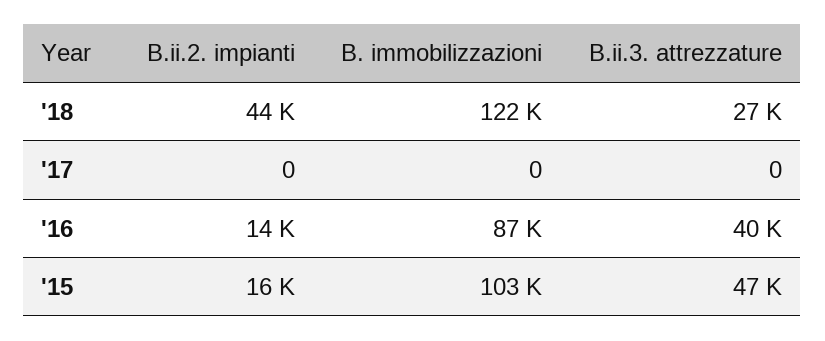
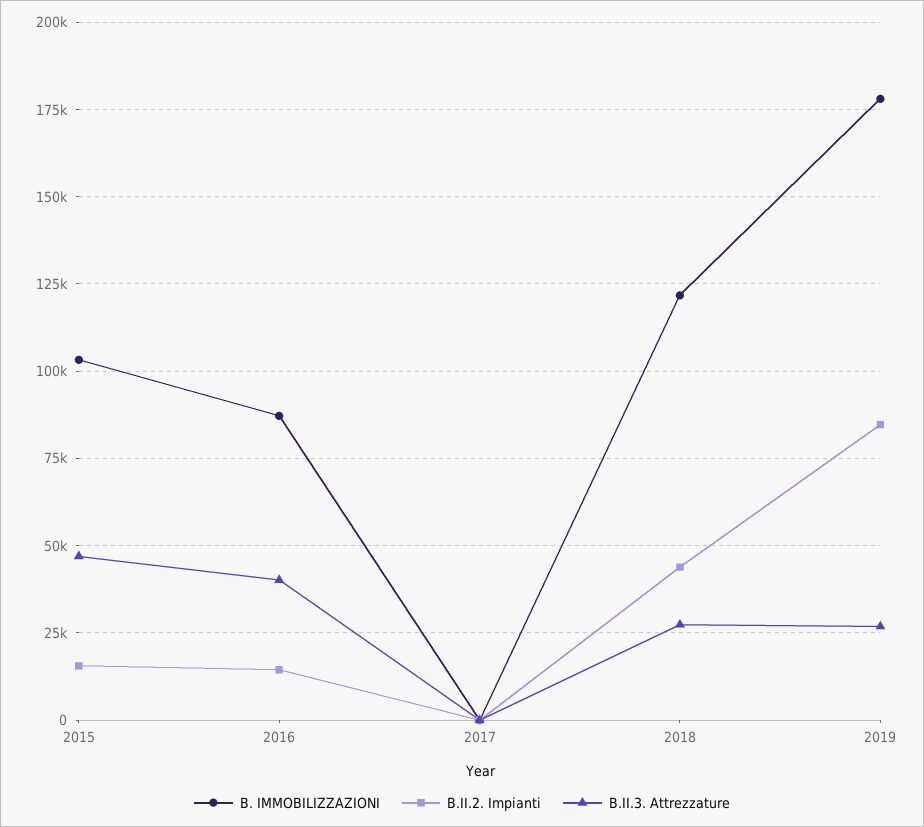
B. immobilizzazioni, 2019: none -> 177500
B.ii.2. impianti, 2019: none -> 85000
B.ii.3. attrezzature, 2019: none -> 27500

